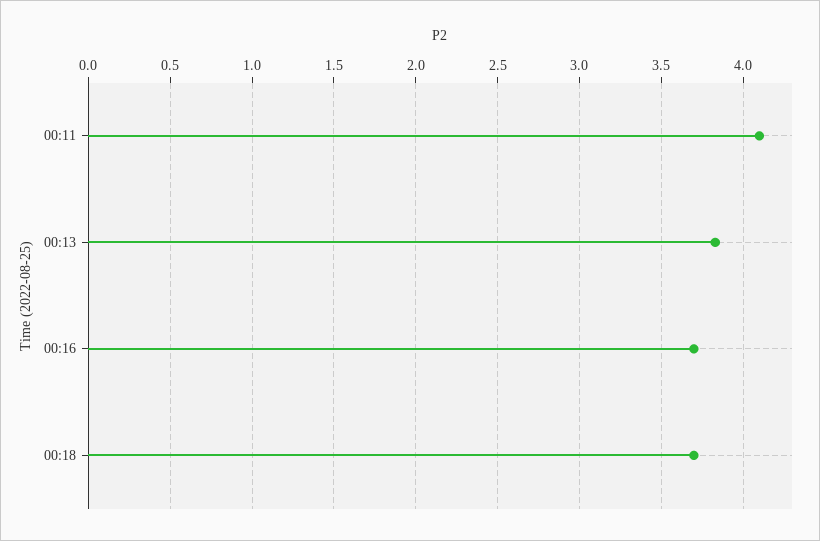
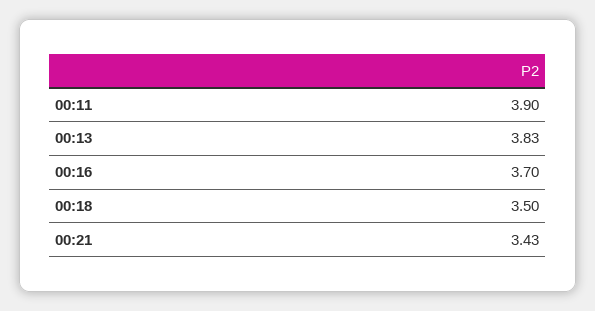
00:11: 4.1 -> 3.9
00:18: 3.7 -> 3.5
00:21: none -> 3.43

